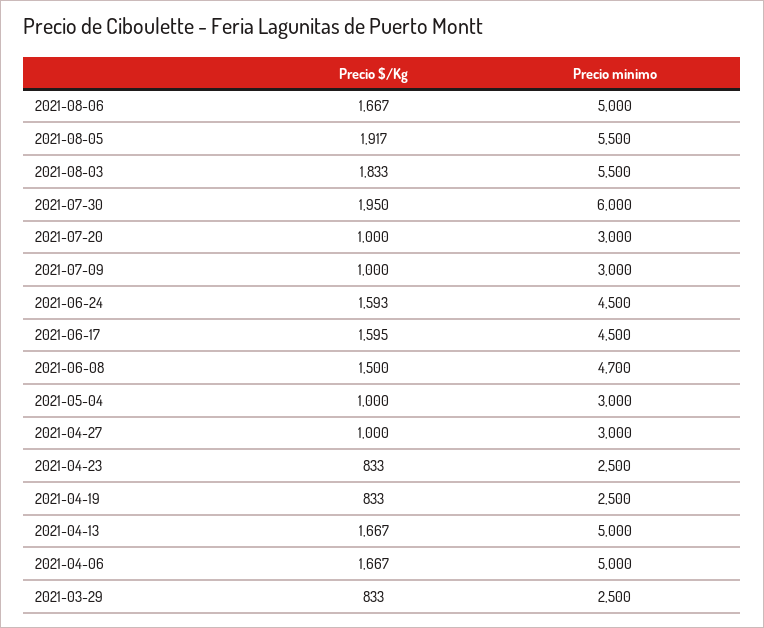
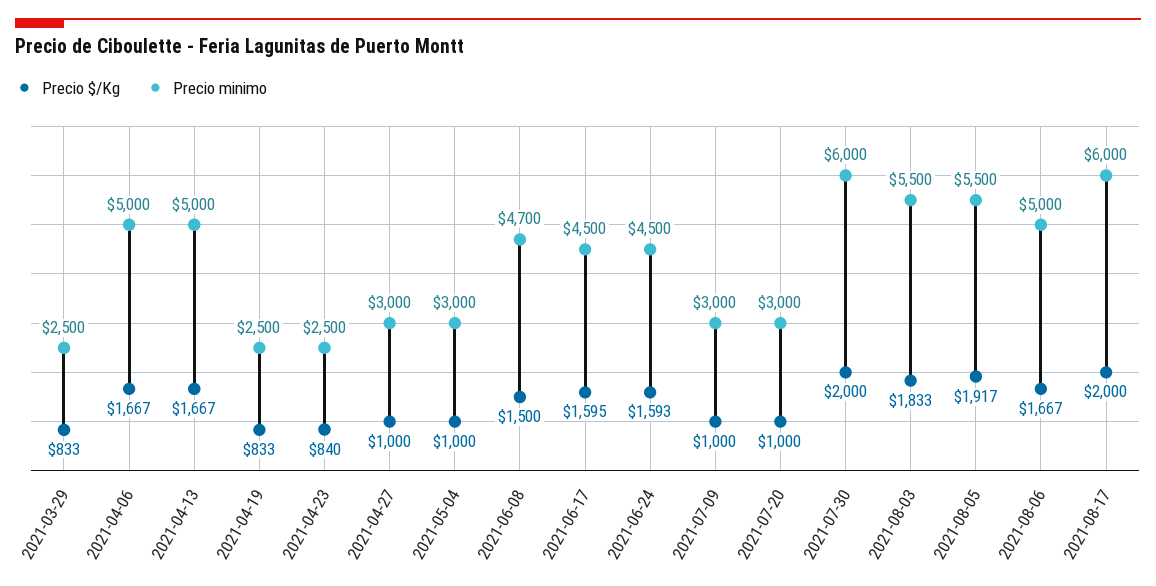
Precio $/Kg, 2021-07-30: 1950 -> 2000
Precio $/Kg, 2021-04-23: 833 -> 840
Precio $/Kg, 2021-08-17: none -> 2000
Precio minimo, 2021-08-17: none -> 6000

